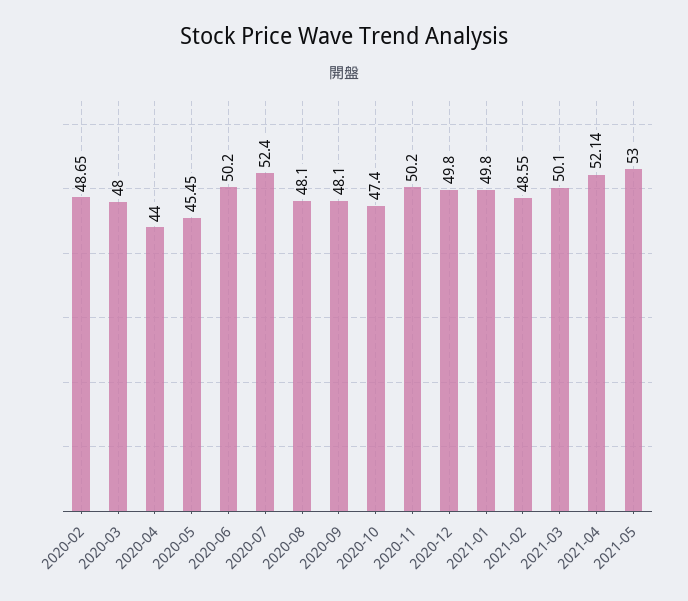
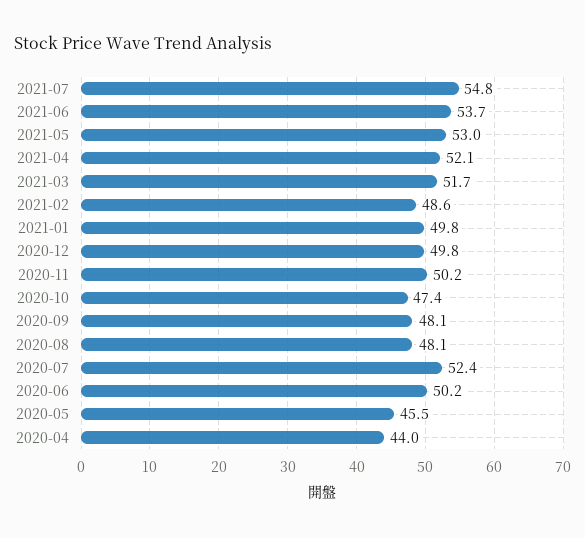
2020-02: 48.65 -> none
2020-03: 48 -> none
2021-03: 50.1 -> 51.7
2021-07: none -> 54.8
2021-06: none -> 53.7

